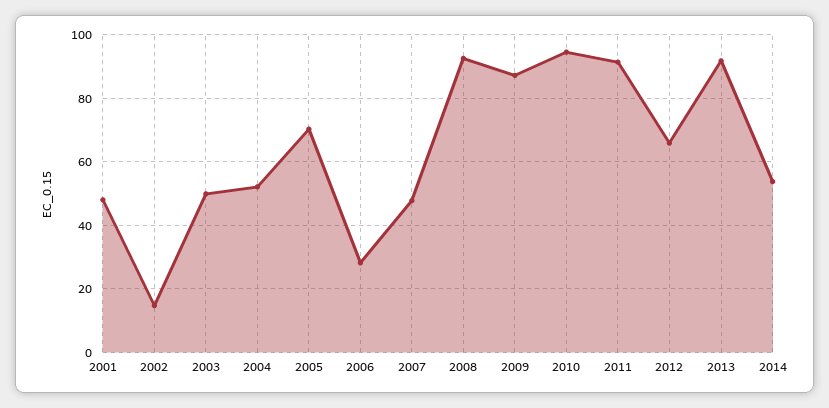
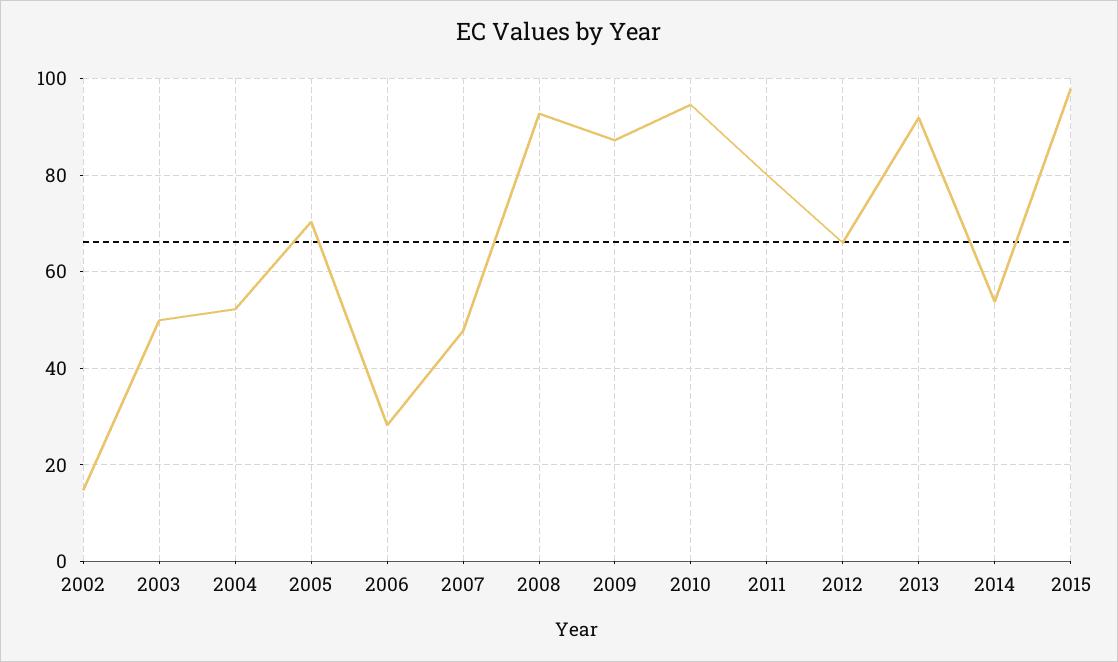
2001: 48 -> none
2011: 92 -> 80
2015: none -> 98

